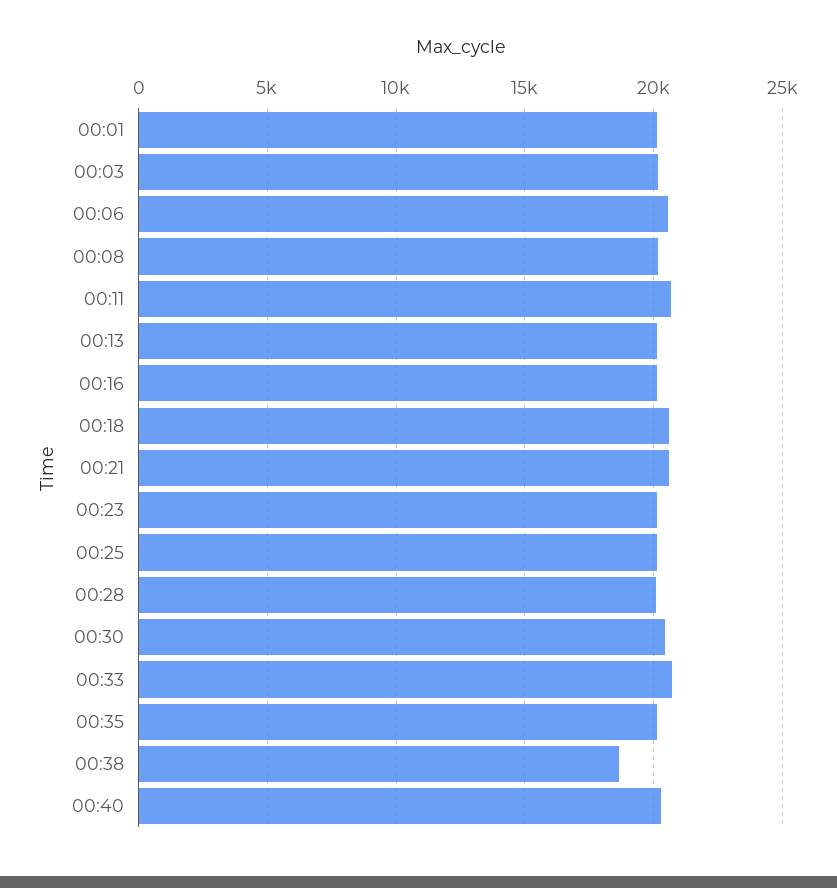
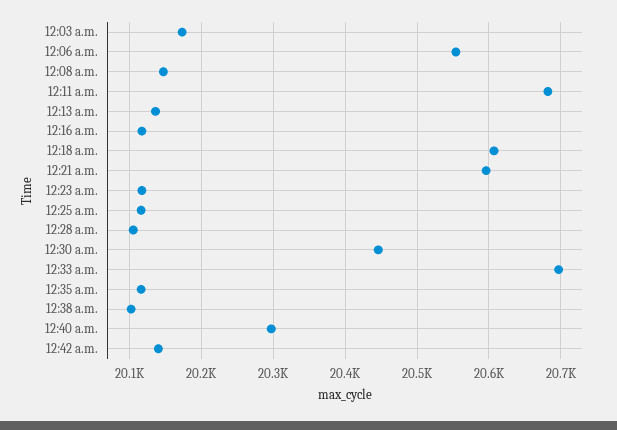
00:01: 20000 -> none
00:38: 18500 -> 20100
12:42 a.m.: none -> 20140

